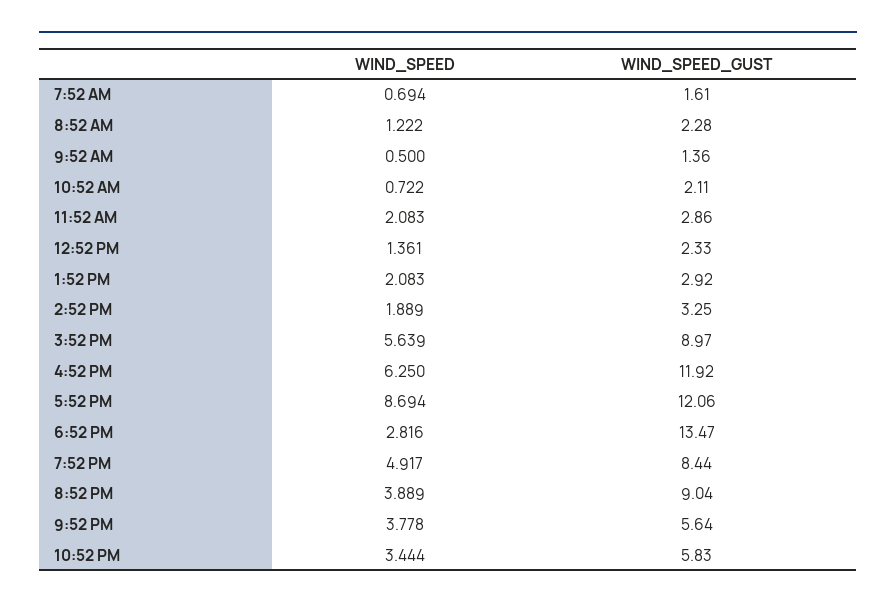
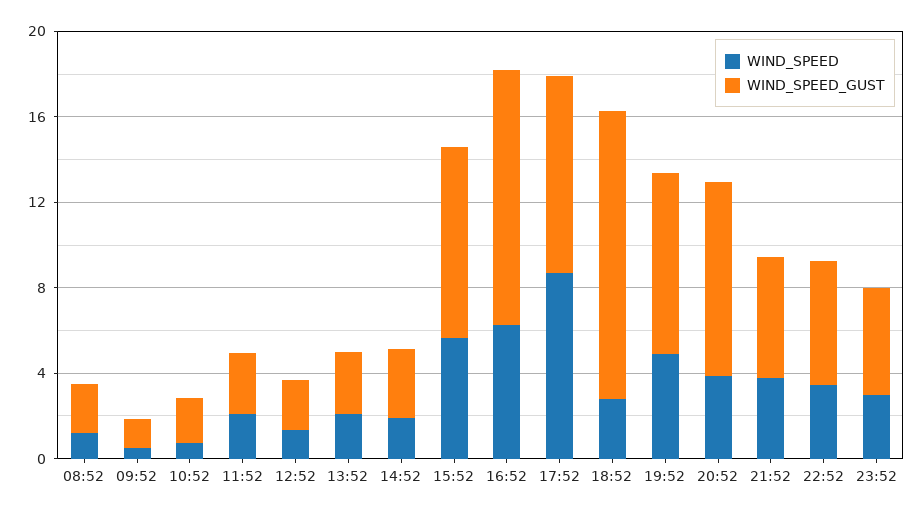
WIND_SPEED, 7:52 AM: 0.694 -> none
WIND_SPEED_GUST, 7:52 AM: 1.61 -> none
WIND_SPEED_GUST, 5:52 PM: 12.06 -> 9
WIND_SPEED, 23:52: none -> 3
WIND_SPEED_GUST, 23:52: none -> 5

